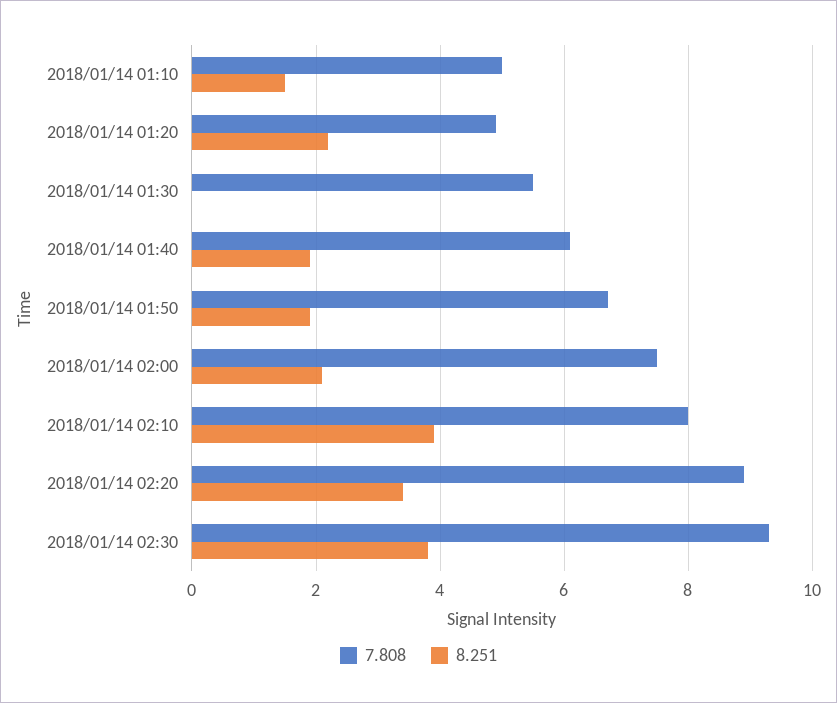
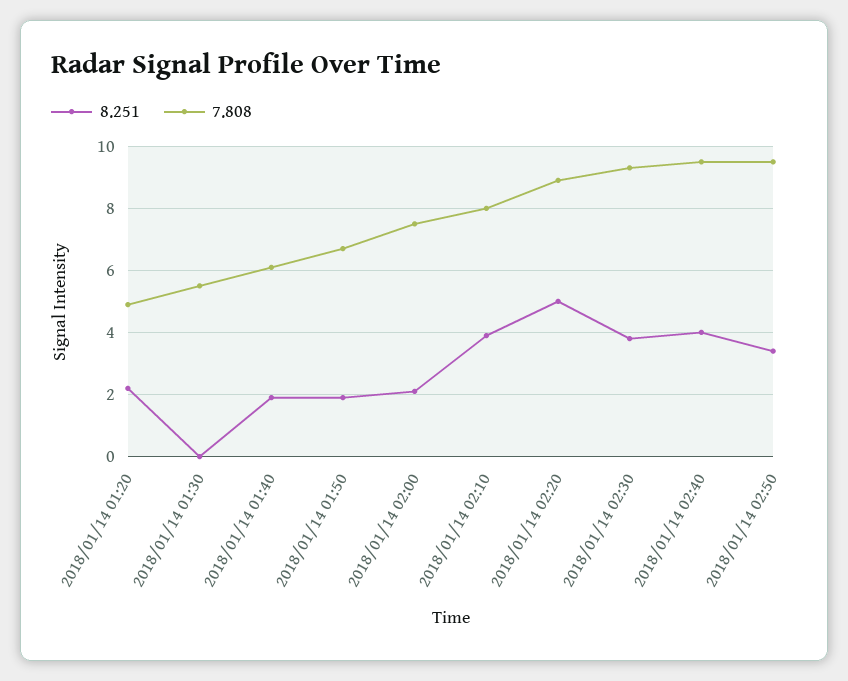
7.808, 2018/01/14 01:10: 5 -> none
8.251, 2018/01/14 01:10: 1.5 -> none
8.251, 2018/01/14 02:20: 3.5 -> 5
8.251, 2018/01/14 02:40: none -> 4
7.808, 2018/01/14 02:40: none -> 9.5
8.251, 2018/01/14 02:50: none -> 3.5
7.808, 2018/01/14 02:50: none -> 9.5

